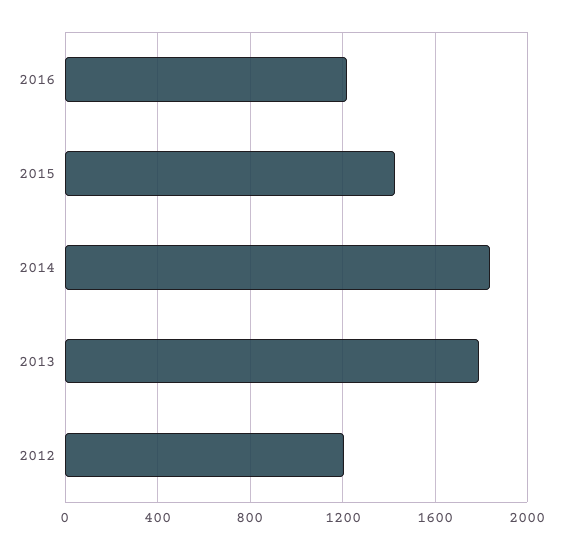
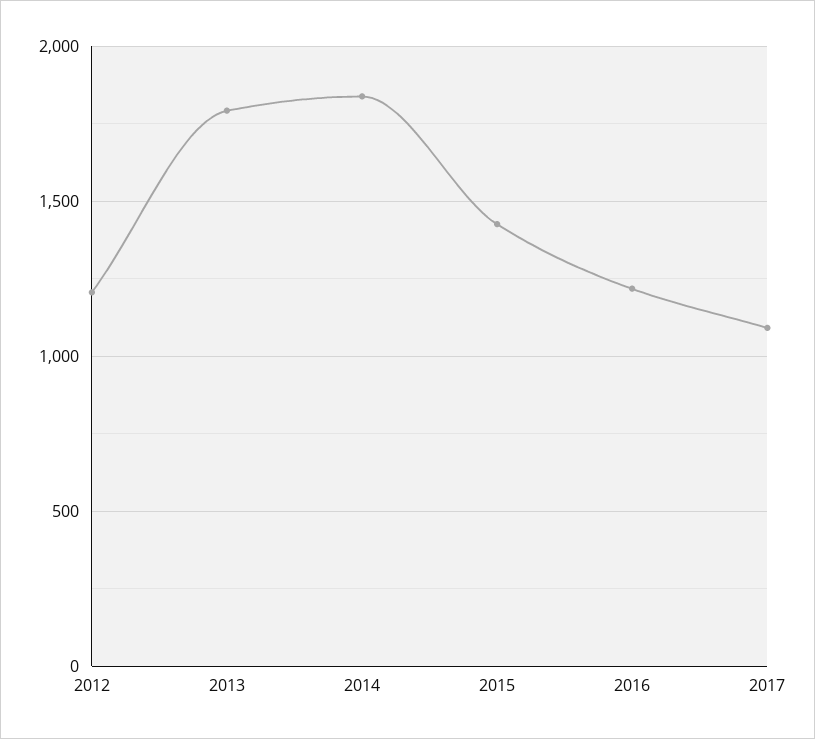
2017: none -> 1100

